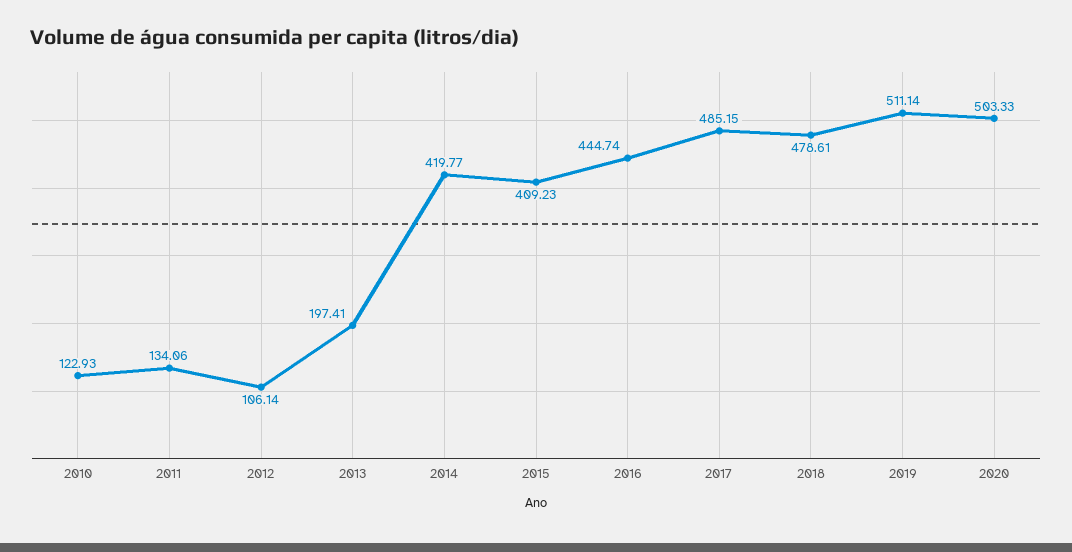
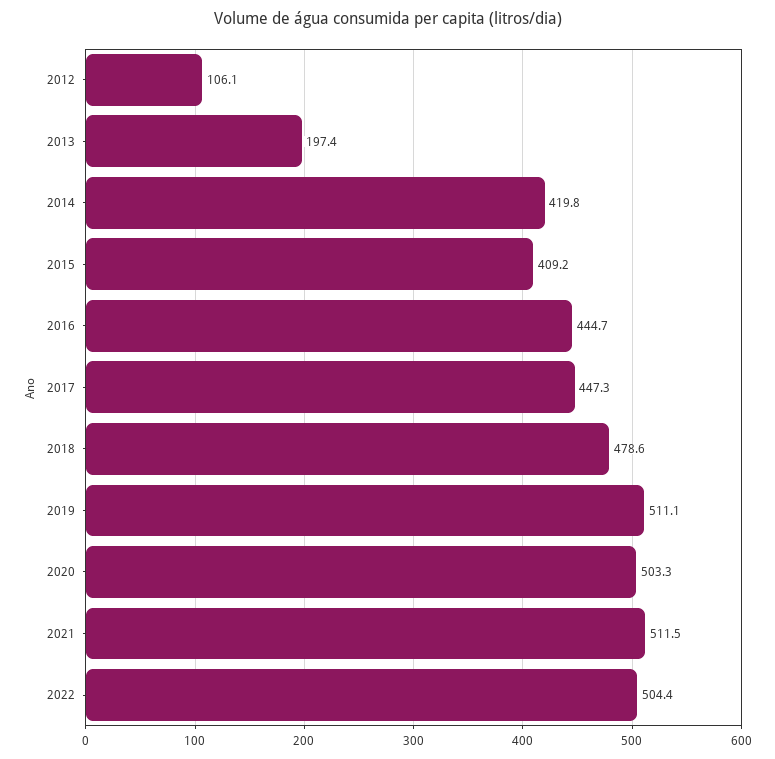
2010: 122.93 -> none
2011: 134.06 -> none
2017: 485.15 -> 447.3
2021: none -> 511.5
2022: none -> 504.4

